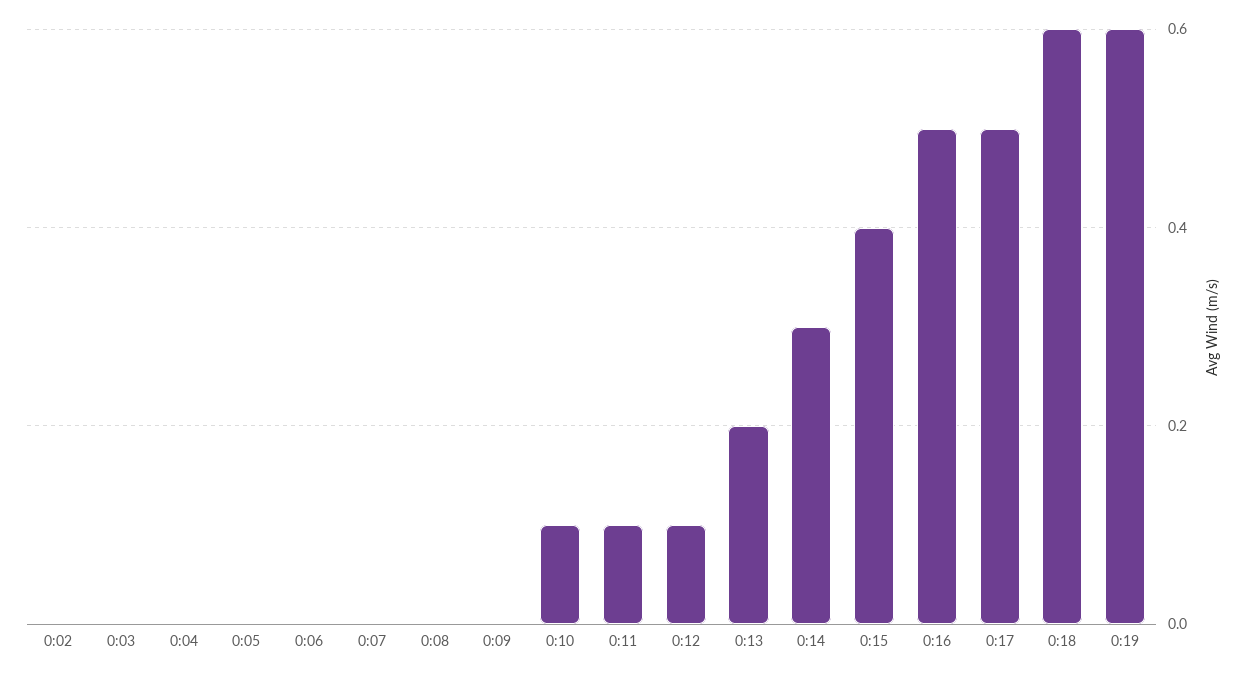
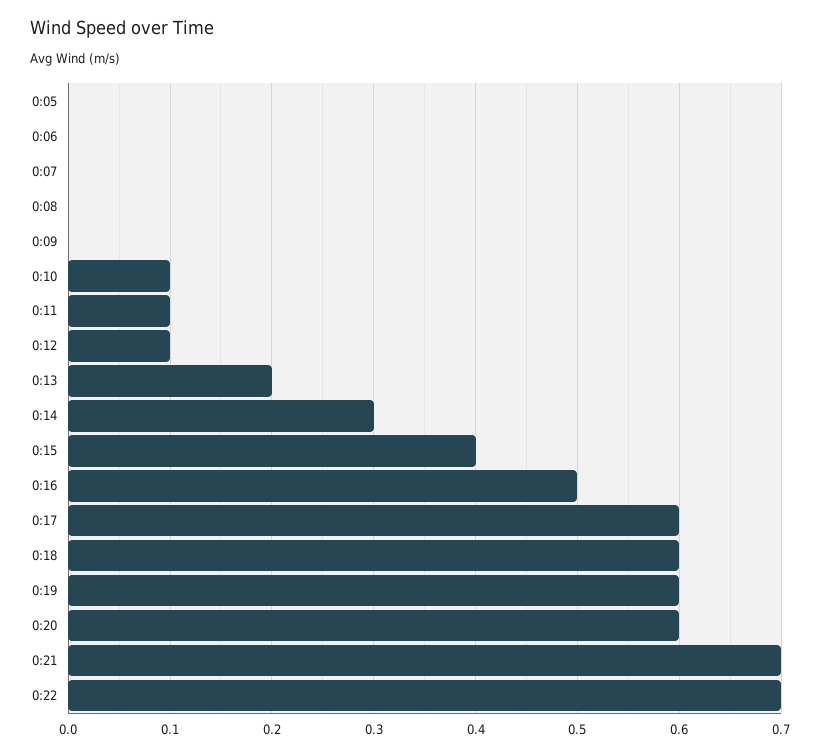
0:02: 0 -> none
0:03: 0 -> none
0:04: 0 -> none
0:17: 0.5 -> 0.6
0:20: none -> 0.6
0:21: none -> 0.7
0:22: none -> 0.7

